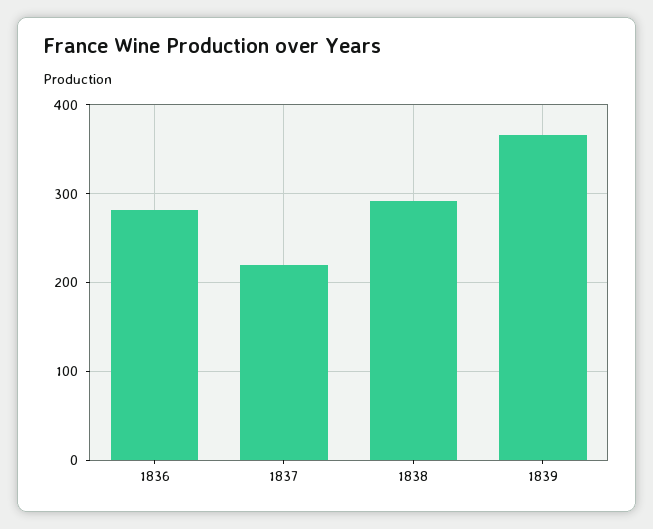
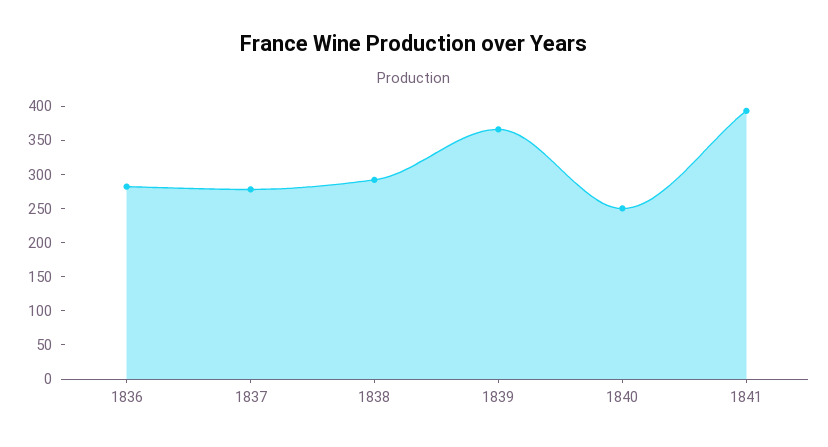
1837: 220 -> 275
1840: none -> 250
1841: none -> 400

